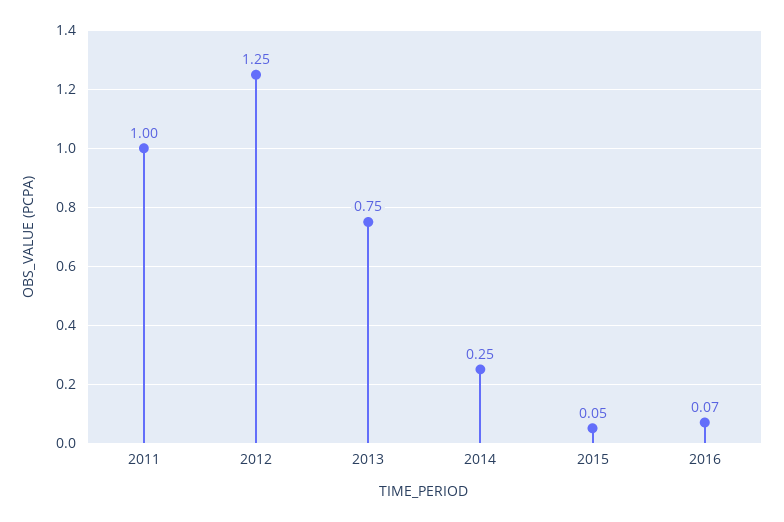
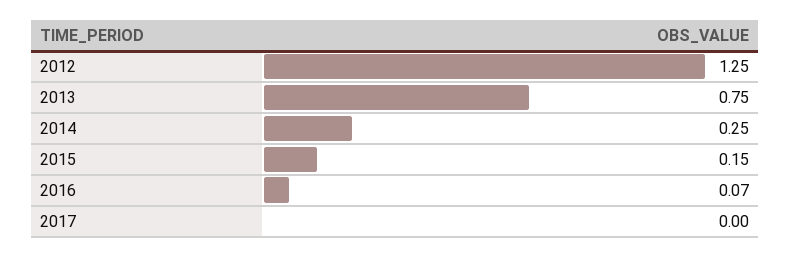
2011: 1 -> none
2015: 0.05 -> 0.15
2017: none -> 0

